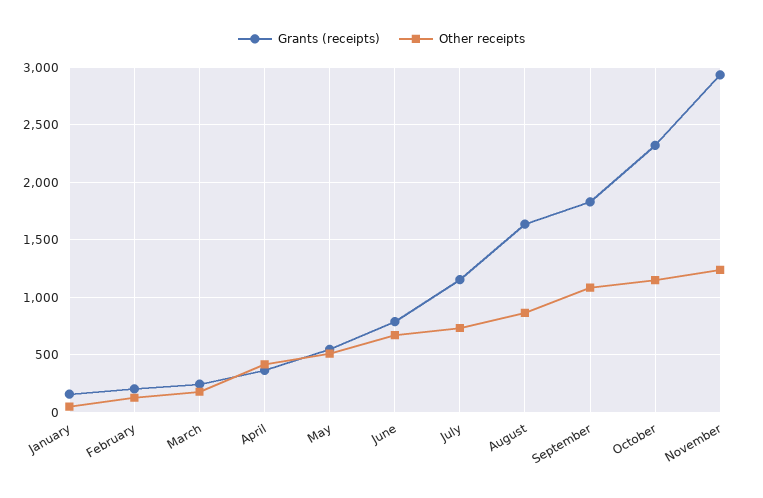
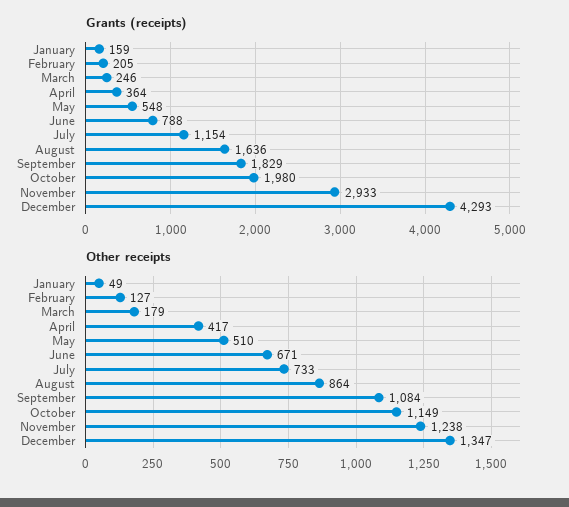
Grants (receipts), October: 2300 -> 1980
Grants (receipts), December: none -> 4293
Other receipts, December: none -> 1347

